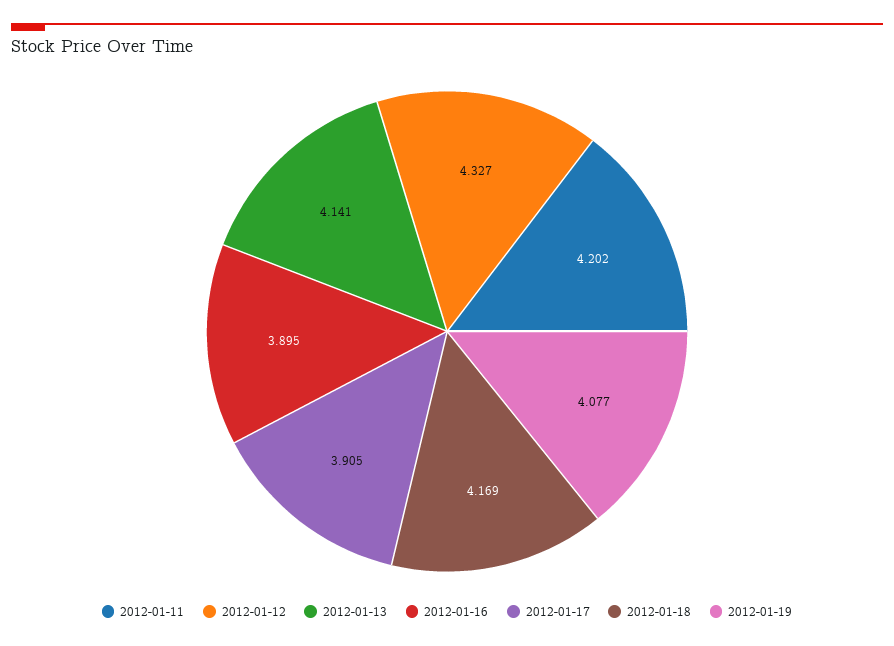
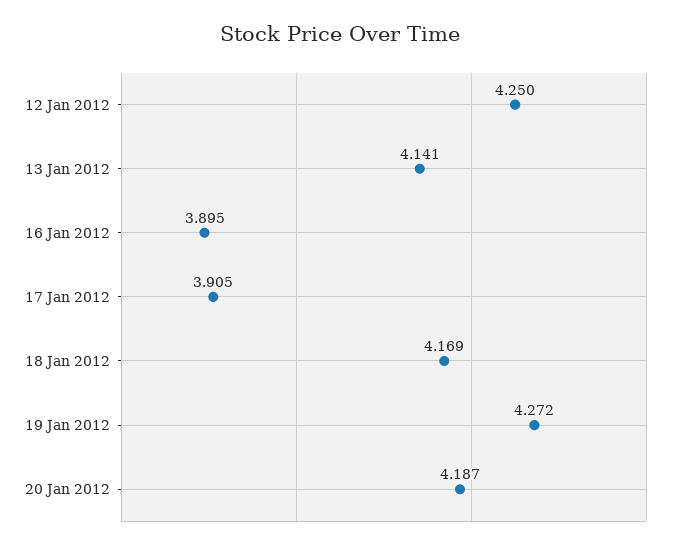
2012-01-11: 4.202 -> none
2012-01-12: 4.327 -> 4.25
2012-01-19: 4.077 -> 4.272
20 Jan 2012: none -> 4.187

